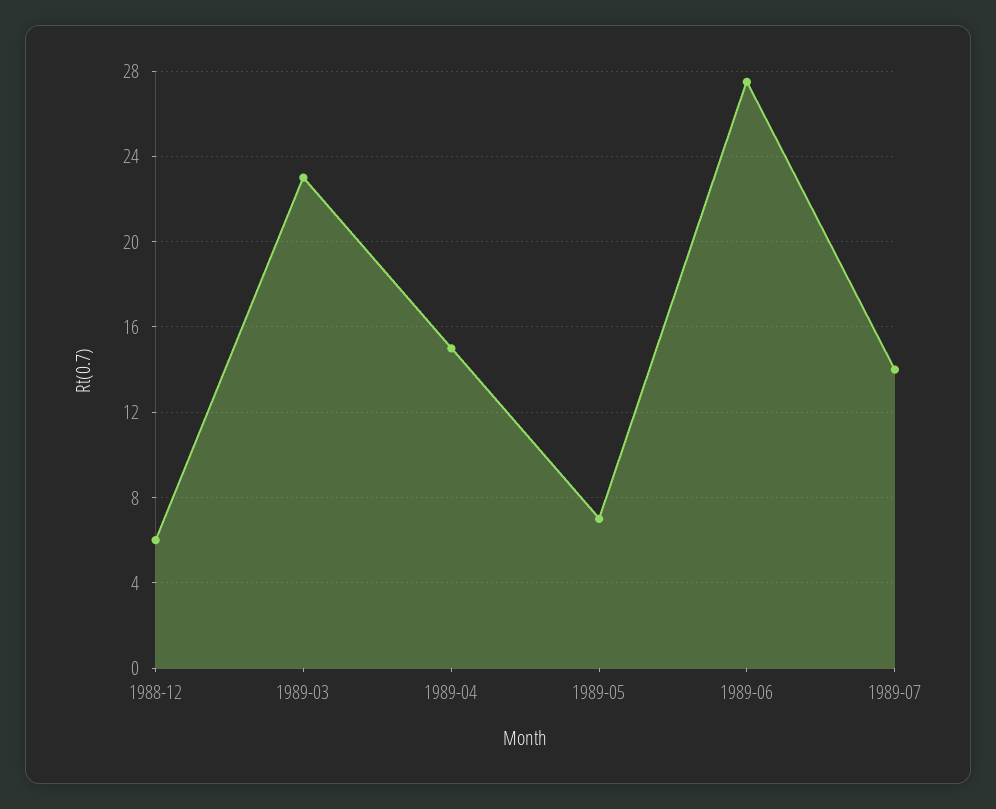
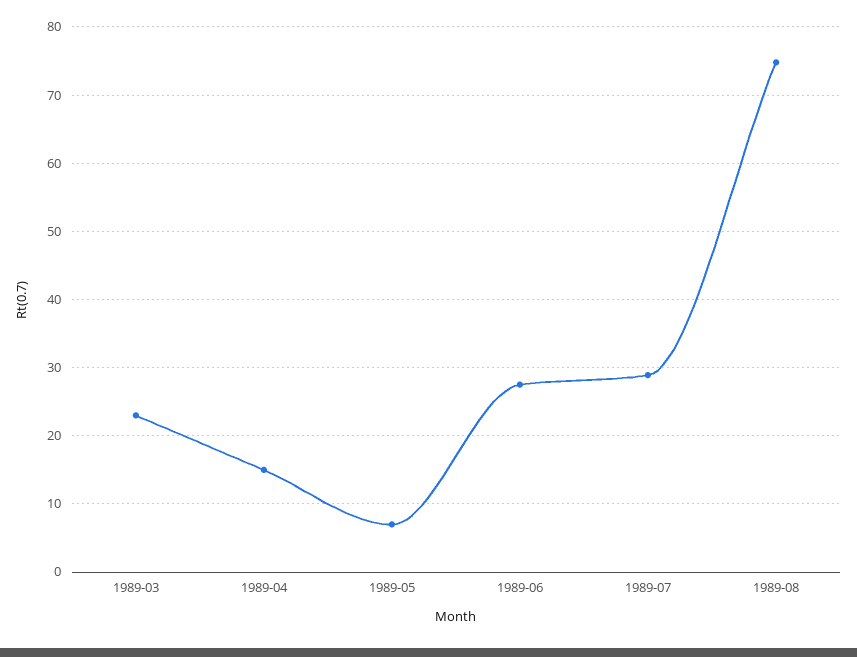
1988-12: 6 -> none
1989-07: 14 -> 29
1989-08: none -> 75

